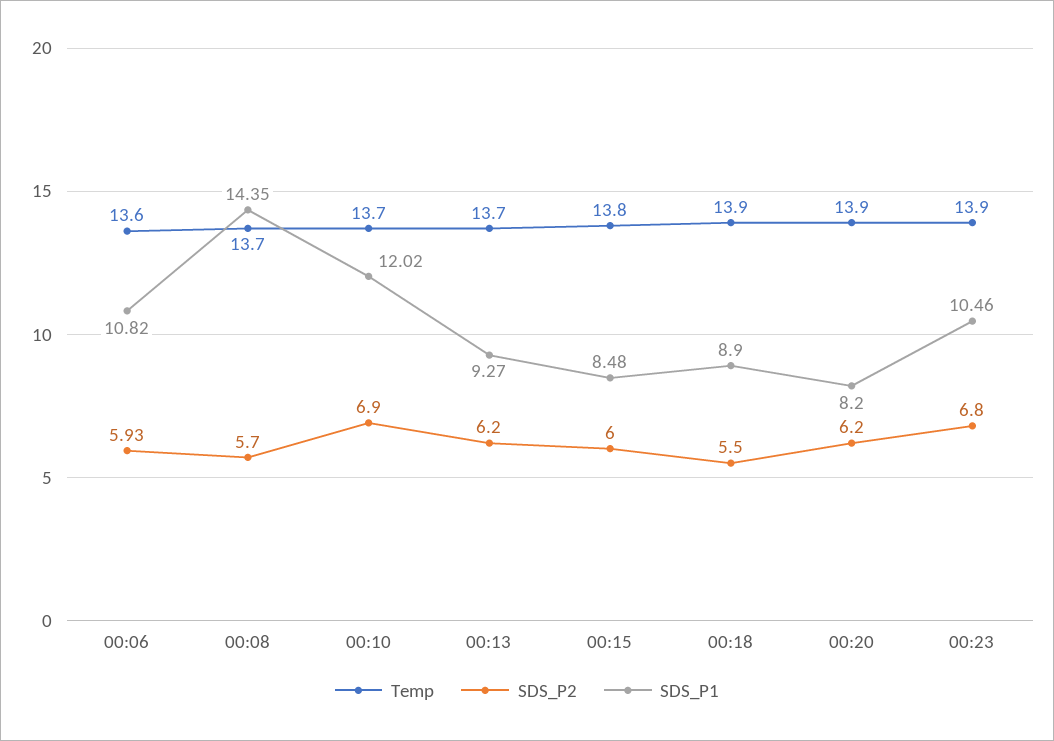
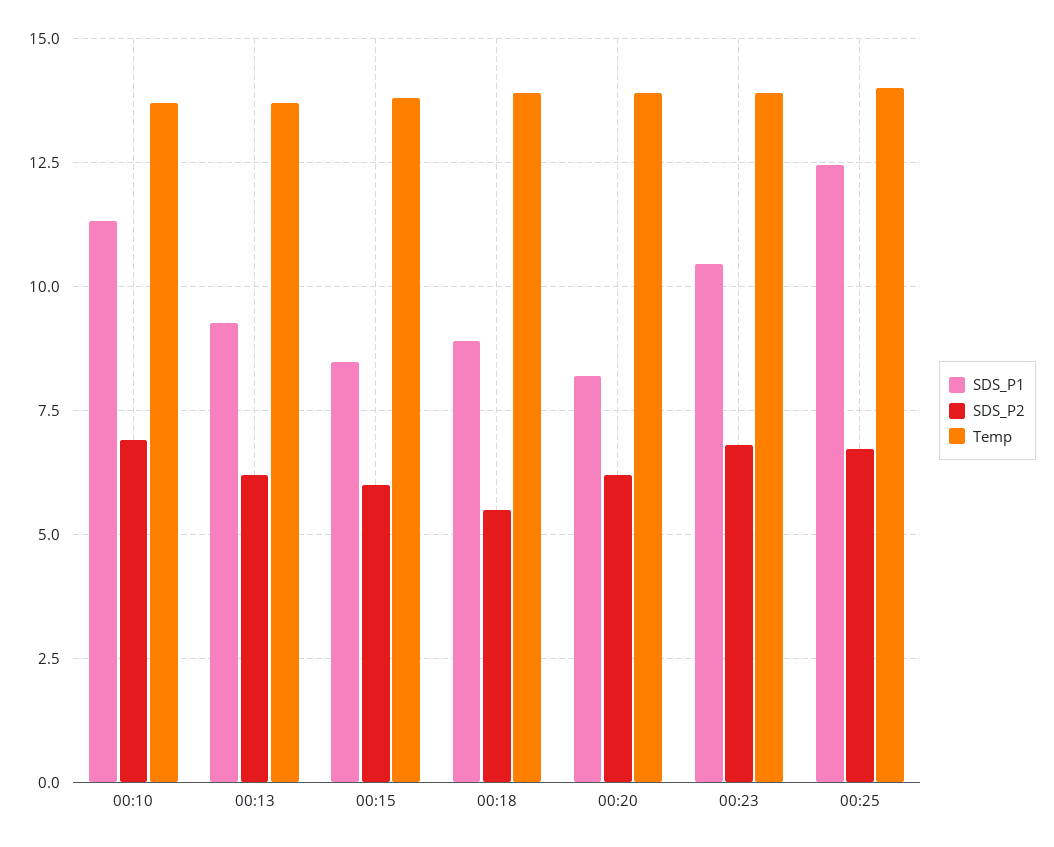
Temp, 00:06: 13.6 -> none
SDS_P2, 00:06: 5.93 -> none
SDS_P1, 00:06: 10.82 -> none
Temp, 00:08: 13.7 -> none
SDS_P2, 00:08: 5.7 -> none
SDS_P1, 00:08: 14.35 -> none
SDS_P1, 00:10: 12.02 -> 11.25
SDS_P1, 00:25: none -> 12.5
SDS_P2, 00:25: none -> 6.75
Temp, 00:25: none -> 14

